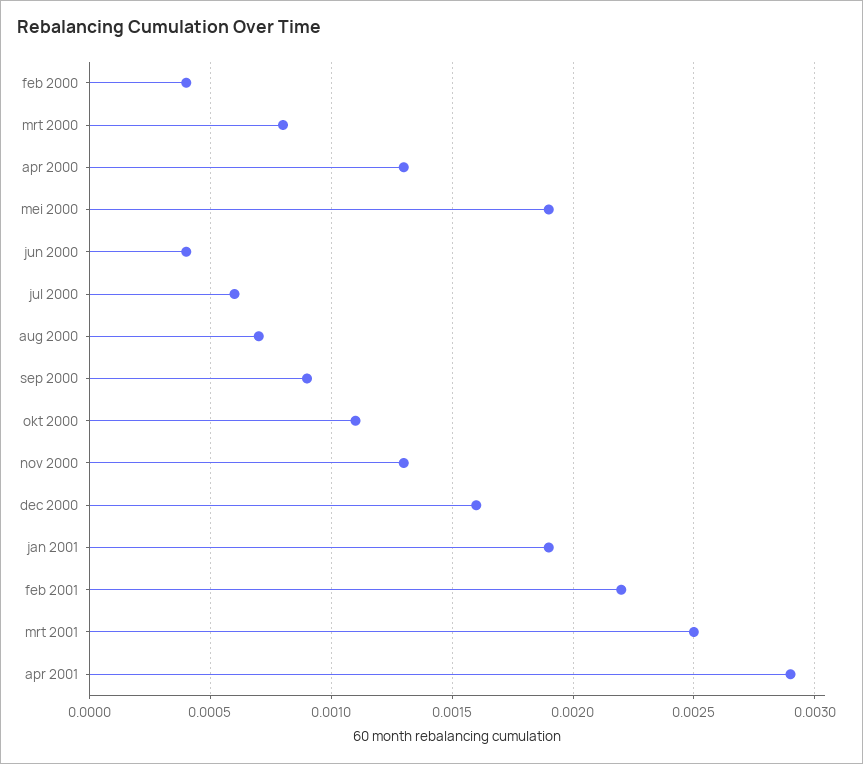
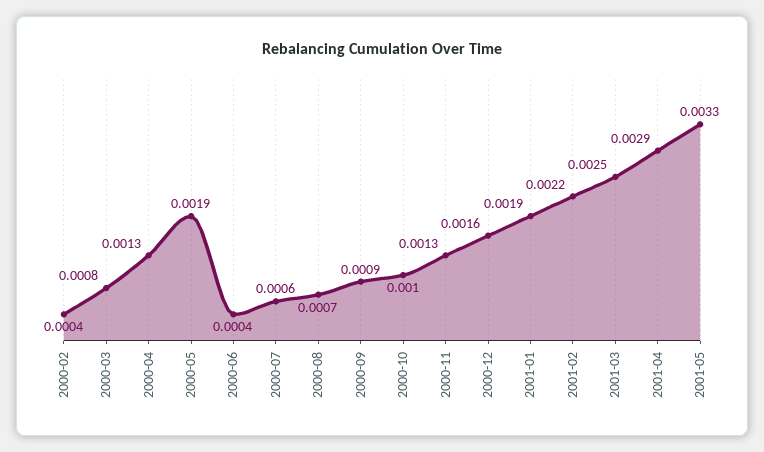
okt 2000: 0.0011 -> 0.001
2001-05: none -> 0.0033

